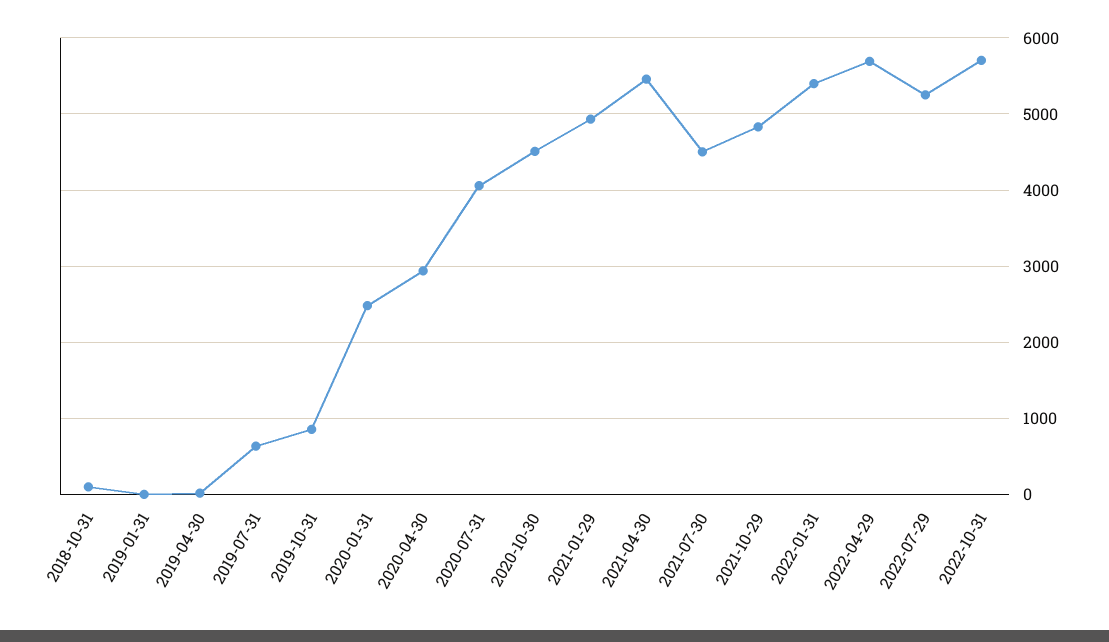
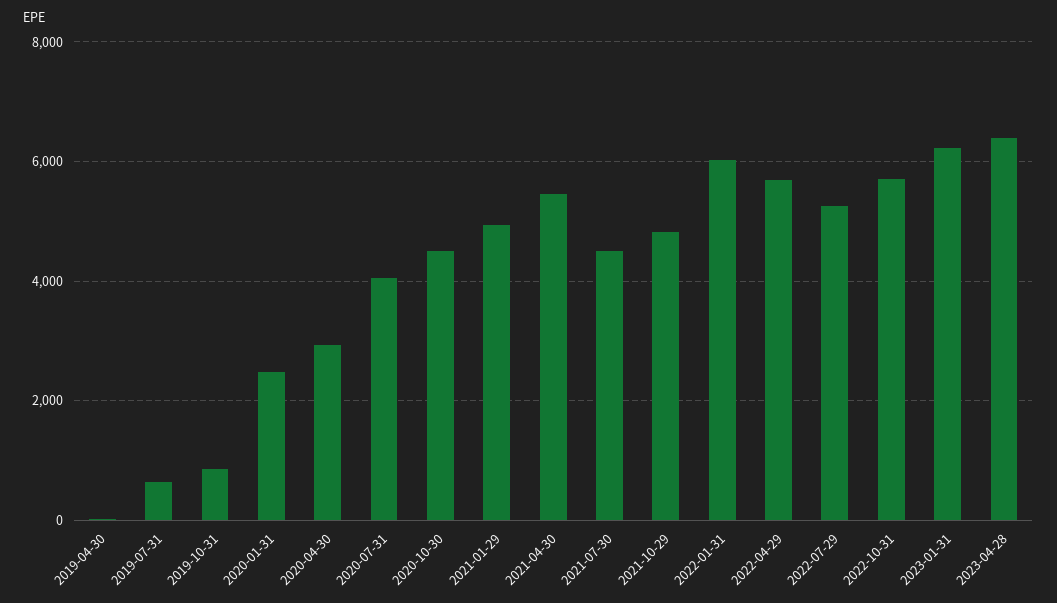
2018-10-31: 100 -> none
2019-01-31: 0 -> none
2022-01-31: 5400 -> 6000
2023-01-31: none -> 6200
2023-04-28: none -> 6400

